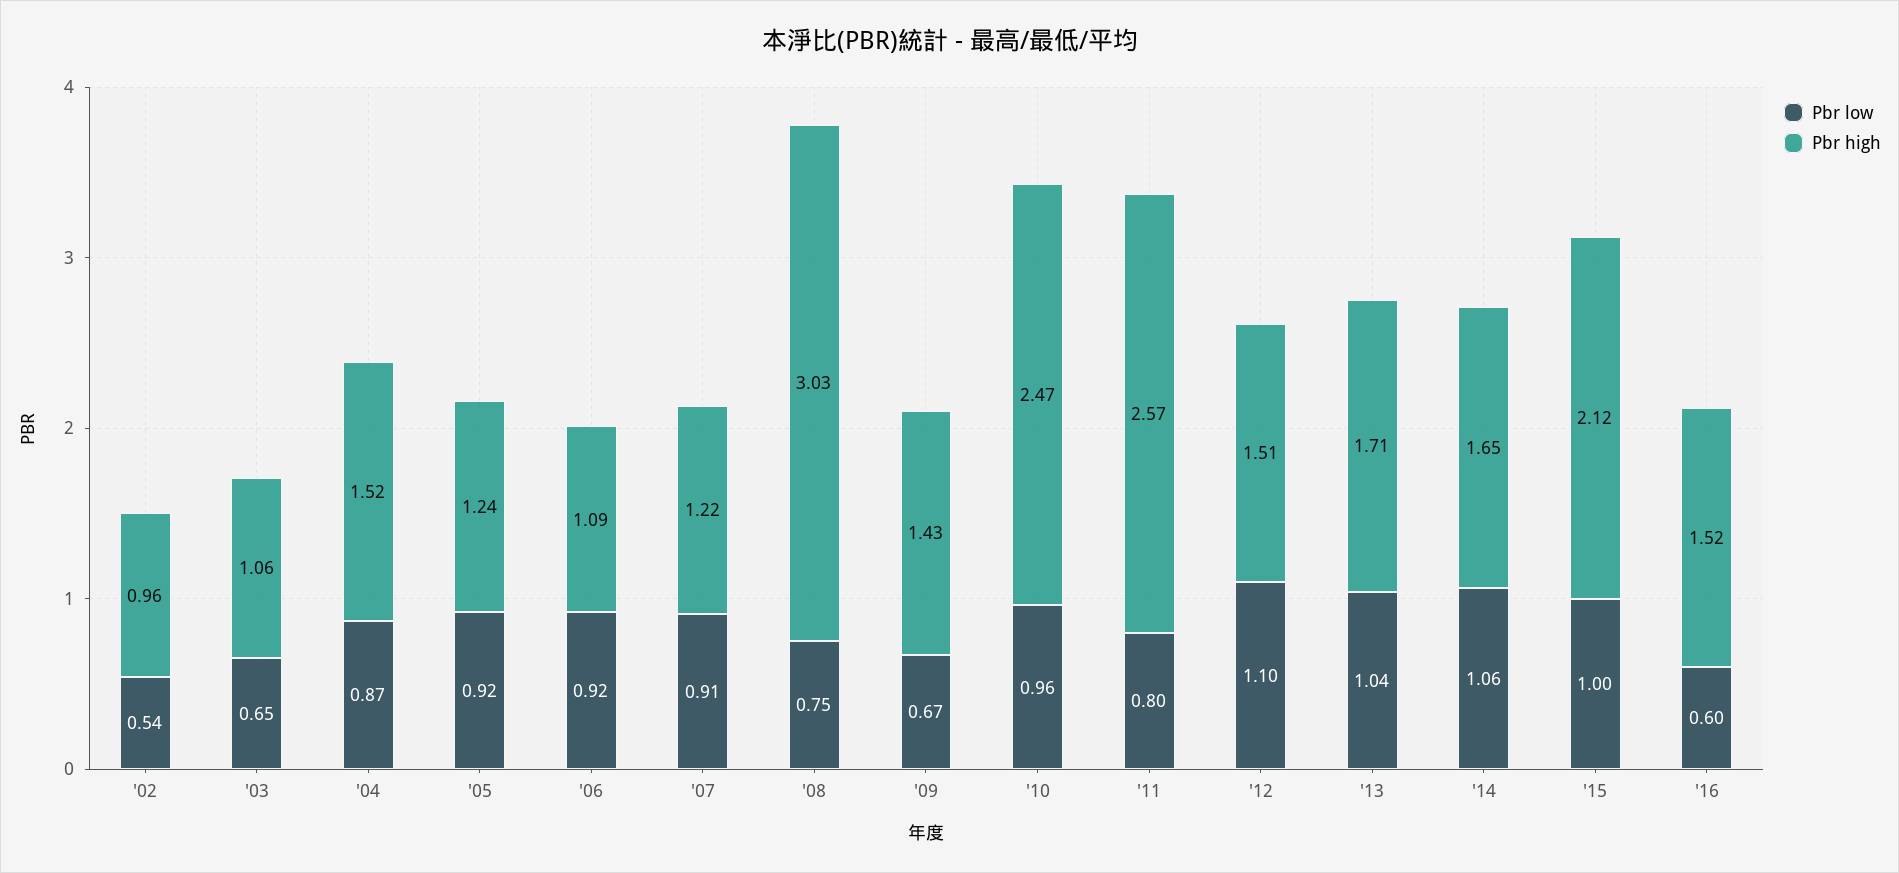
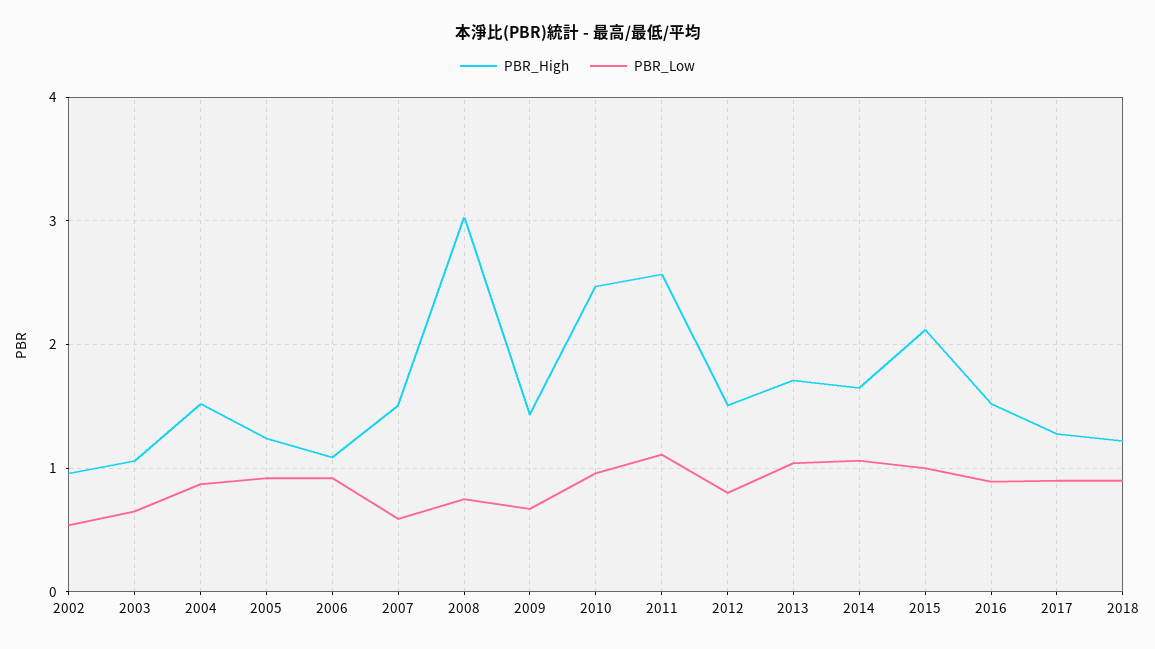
Pbr low, '07: 0.91 -> 0.6
Pbr high, '07: 1.22 -> 1.5
Pbr low, '11: 0.8 -> 1.1
Pbr low, '12: 1.1 -> 0.8
Pbr low, '16: 0.6 -> 0.9
Pbr high, 2017: none -> 1.3
Pbr low, 2017: none -> 0.9
Pbr high, 2018: none -> 1.2
Pbr low, 2018: none -> 0.9

